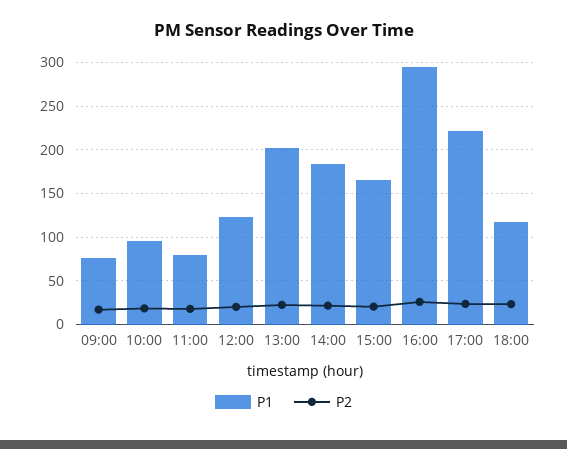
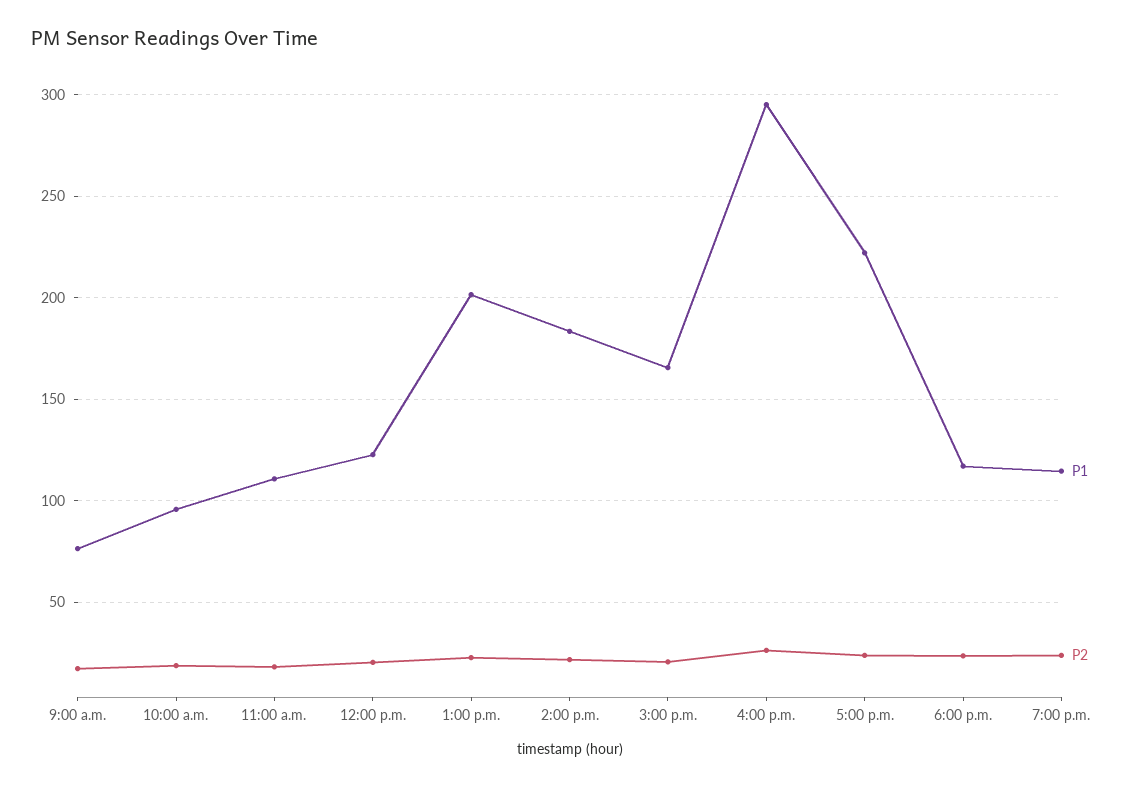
P1, 11:00: 80 -> 110
P1, 7:00 p.m.: none -> 115
P2, 7:00 p.m.: none -> 25

